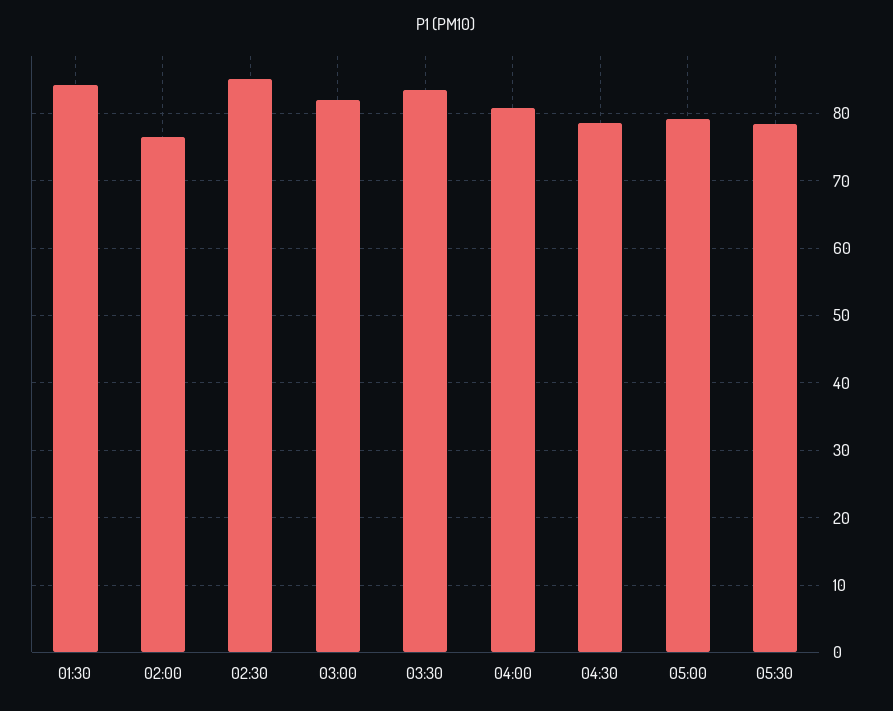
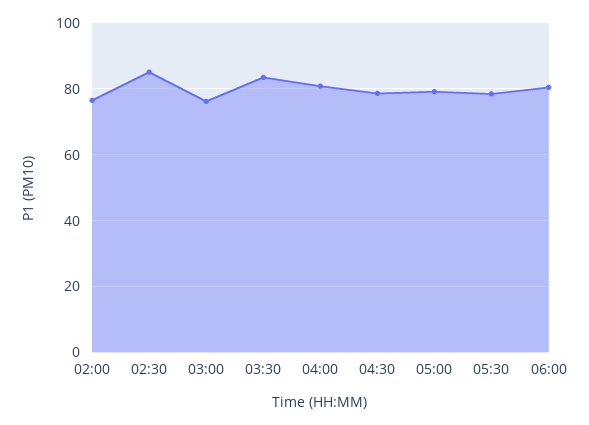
01:30: 84 -> none
03:00: 82 -> 76
06:00: none -> 80

